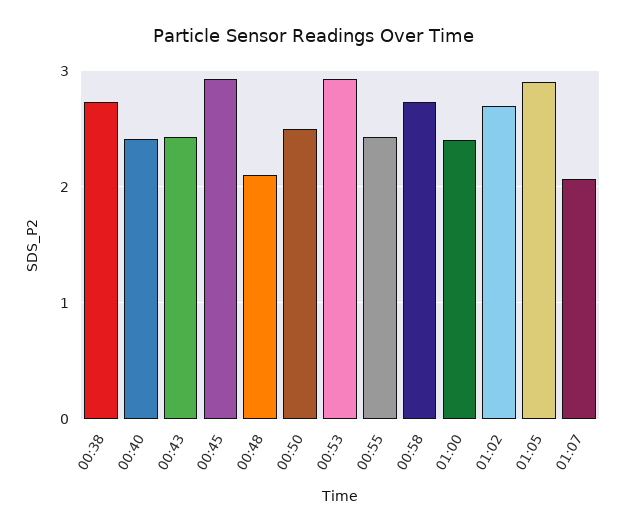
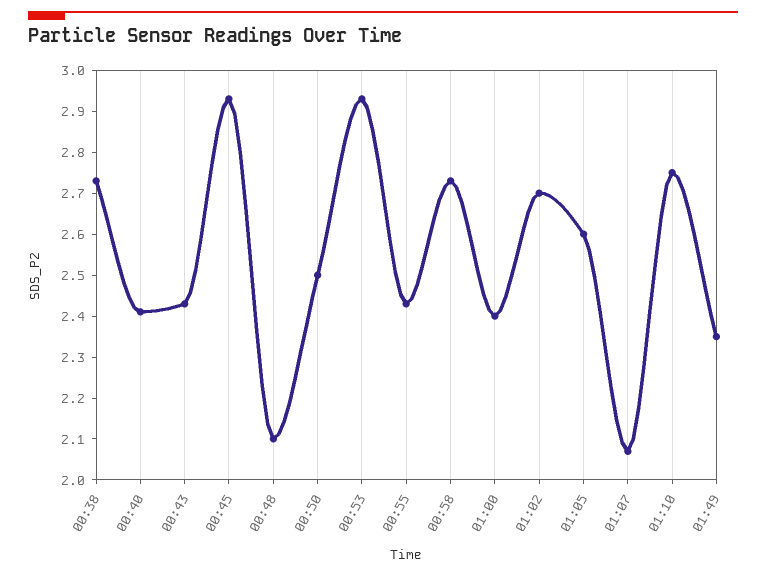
01:05: 2.9 -> 2.6
01:10: none -> 2.75
01:49: none -> 2.35

